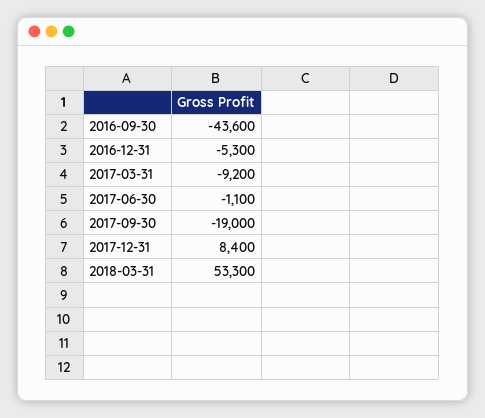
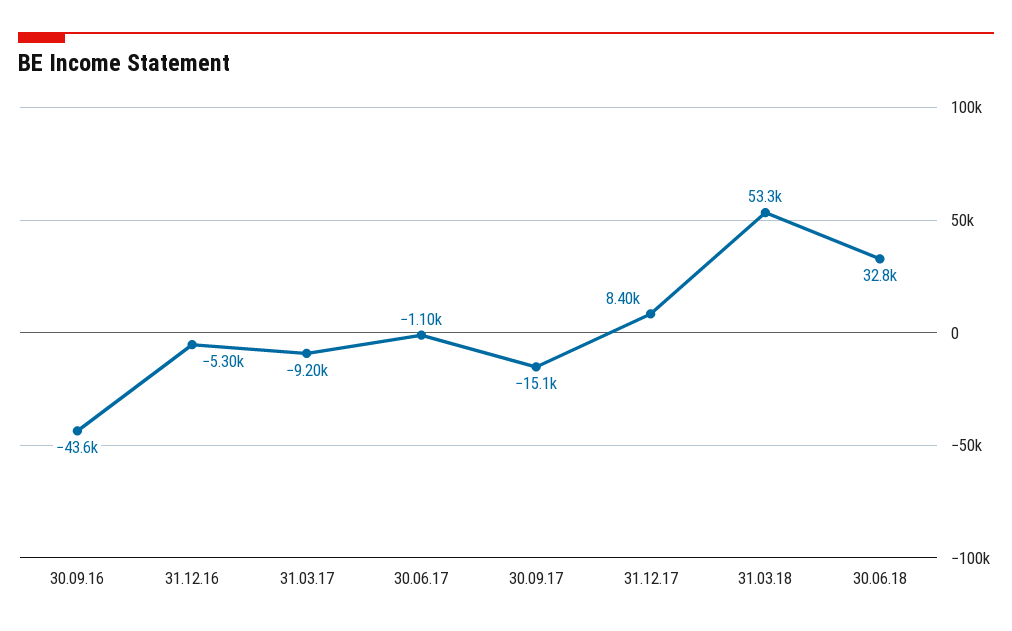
2017-09-30: -19000 -> -15100
30.06.18: none -> 32800

